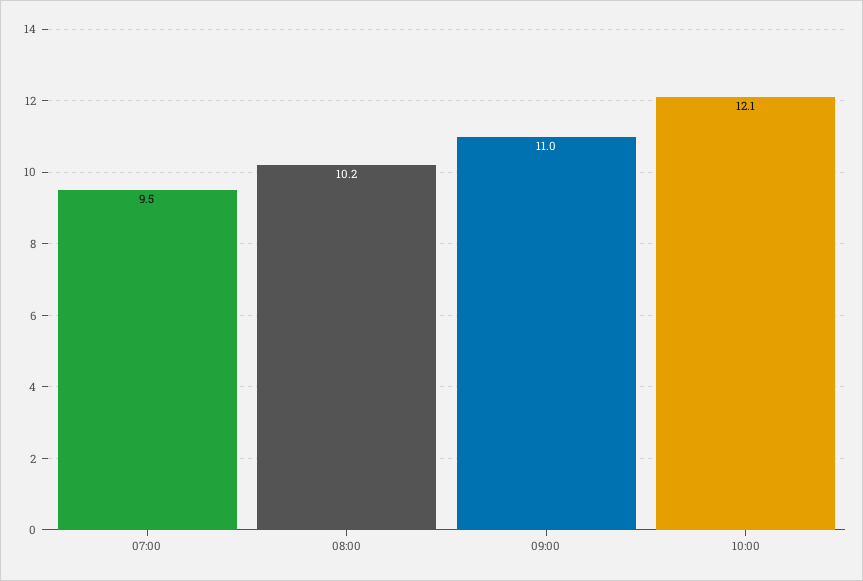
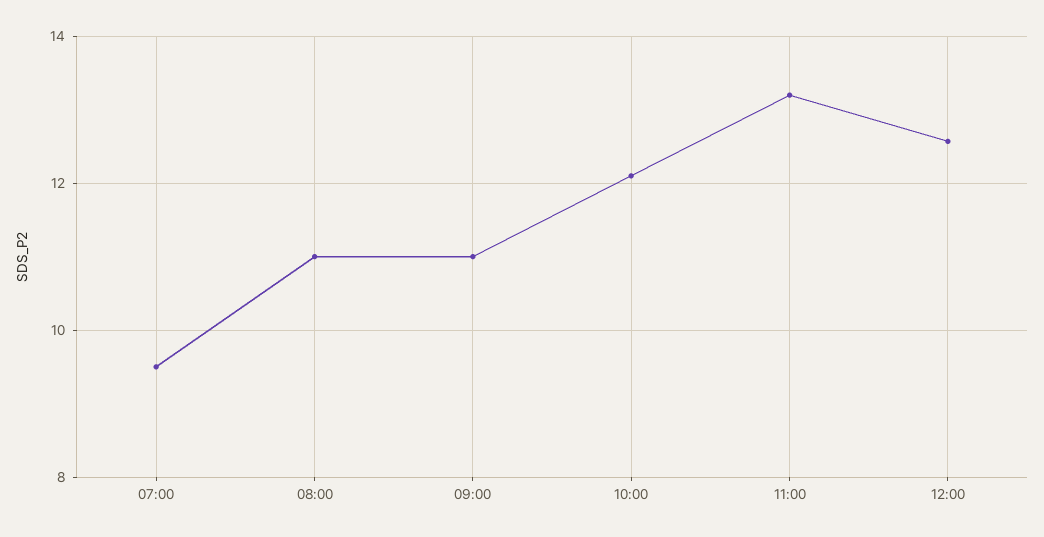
08:00: 10.2 -> 11
11:00: none -> 13.2
12:00: none -> 12.6

